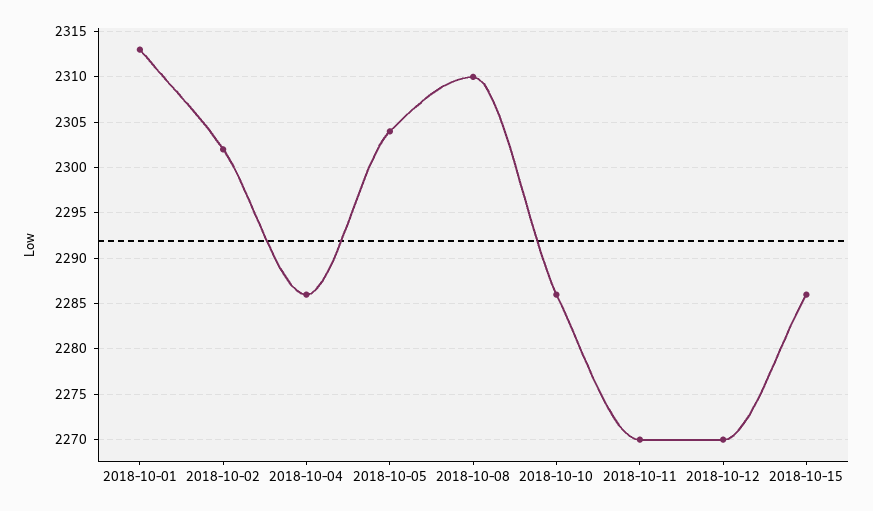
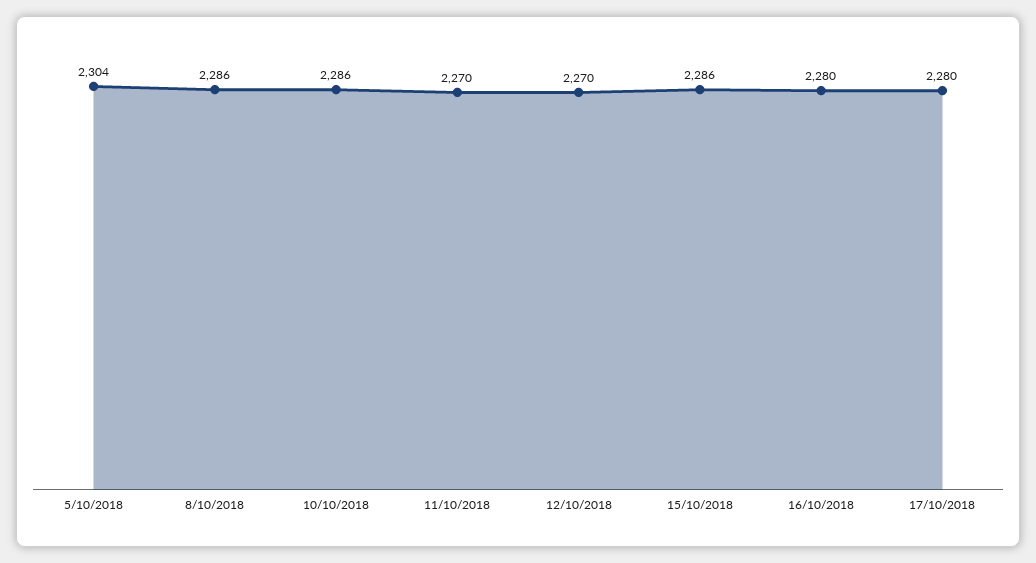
2018-10-01: 2313 -> none
2018-10-02: 2302 -> none
2018-10-04: 2286 -> none
2018-10-08: 2310 -> 2286
16/10/2018: none -> 2280
17/10/2018: none -> 2280

